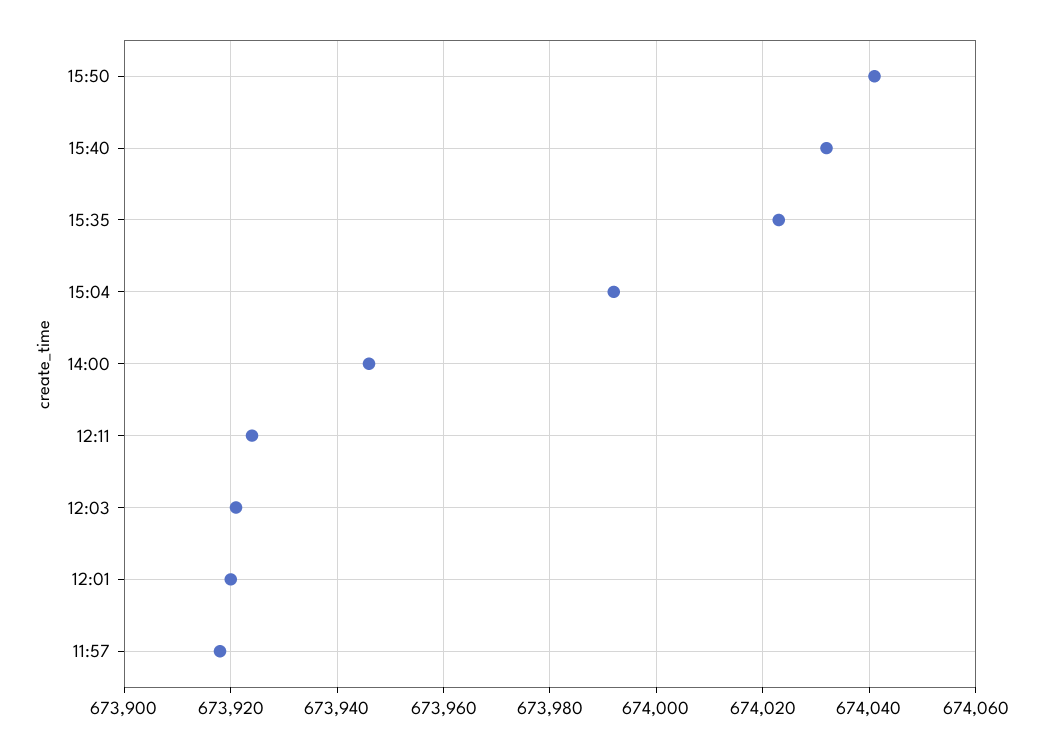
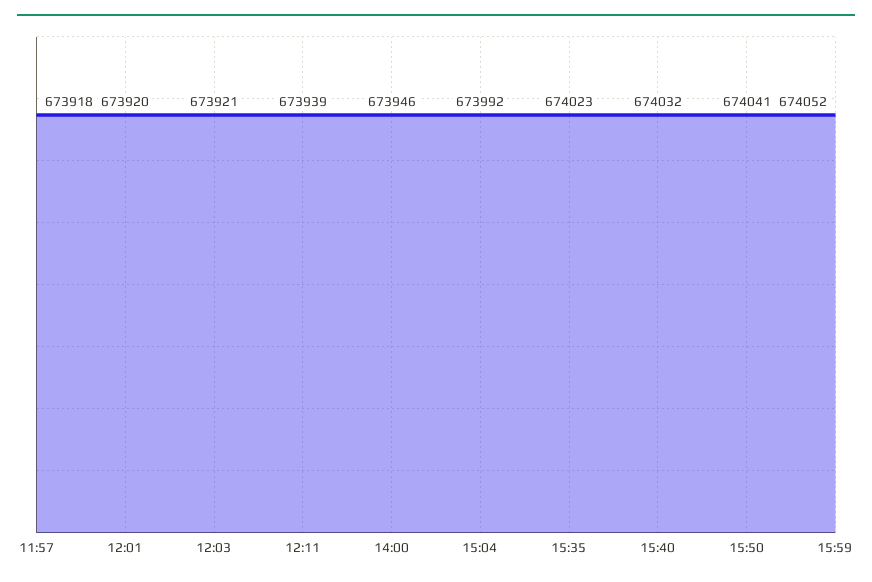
12:11: 673925 -> 673939
15:59: none -> 674052

